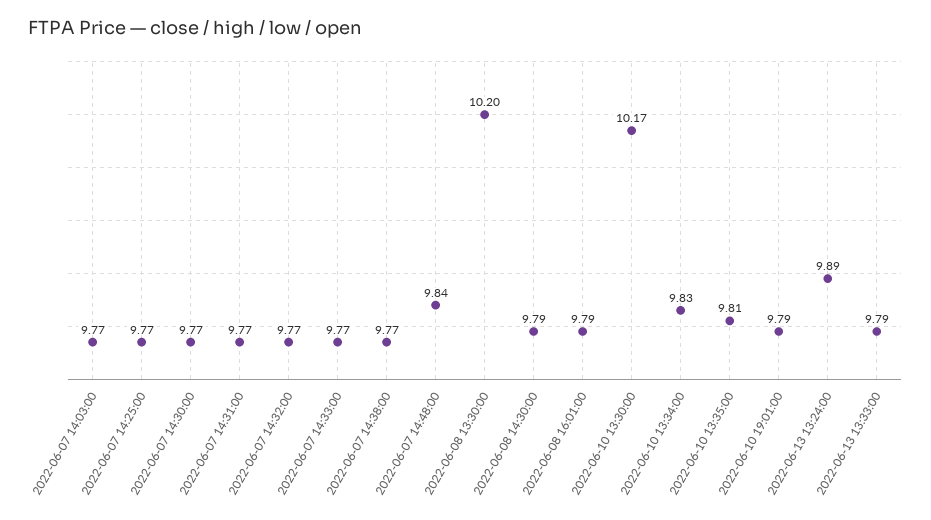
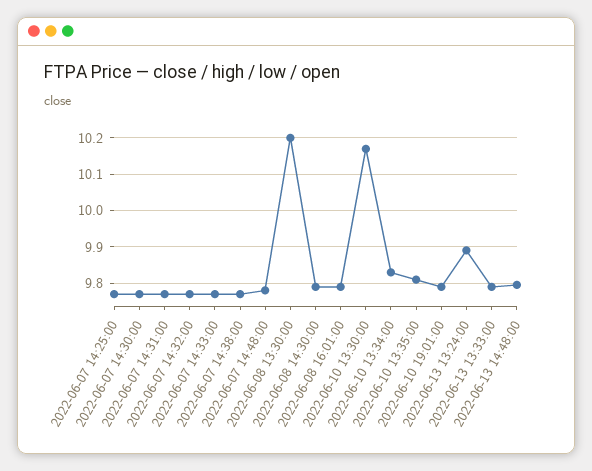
2022-06-07 14:03:00: 9.77 -> none
2022-06-07 14:48:00: 9.84 -> 9.78
2022-06-13 14:48:00: none -> 9.8

